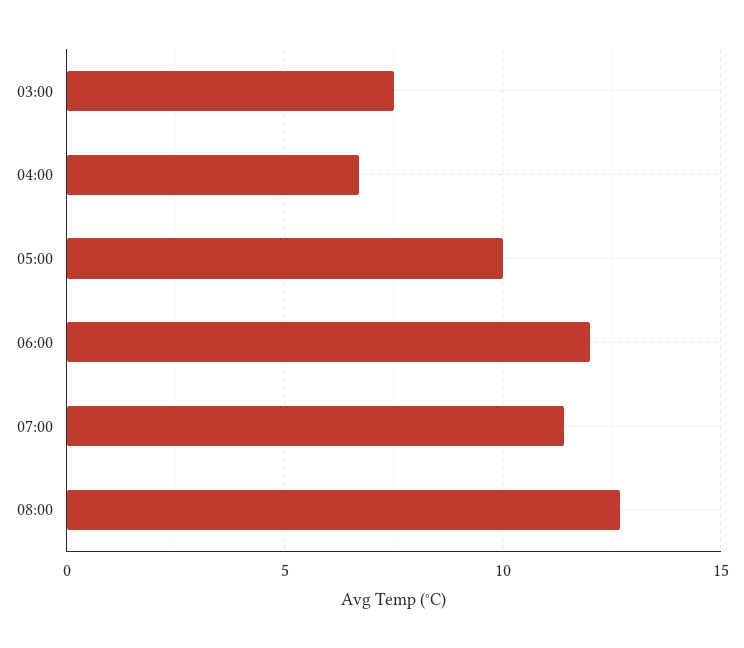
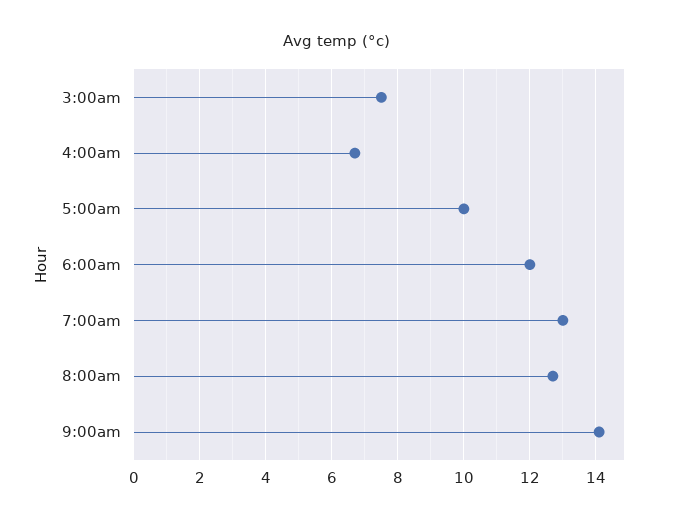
07:00: 11.5 -> 13
9:00am: none -> 14

